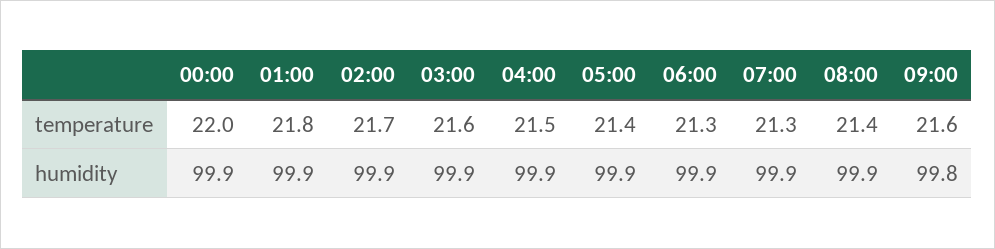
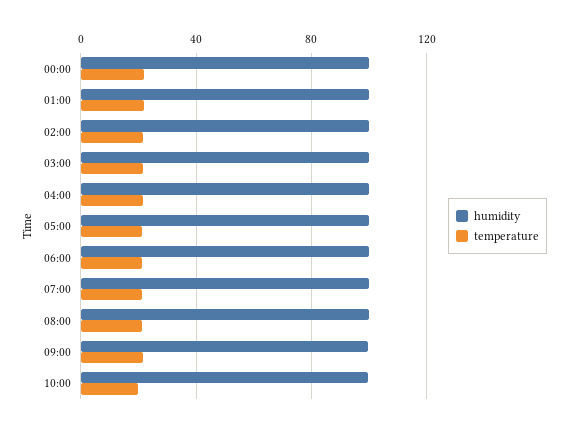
humidity, 10:00: none -> 100
temperature, 10:00: none -> 20

